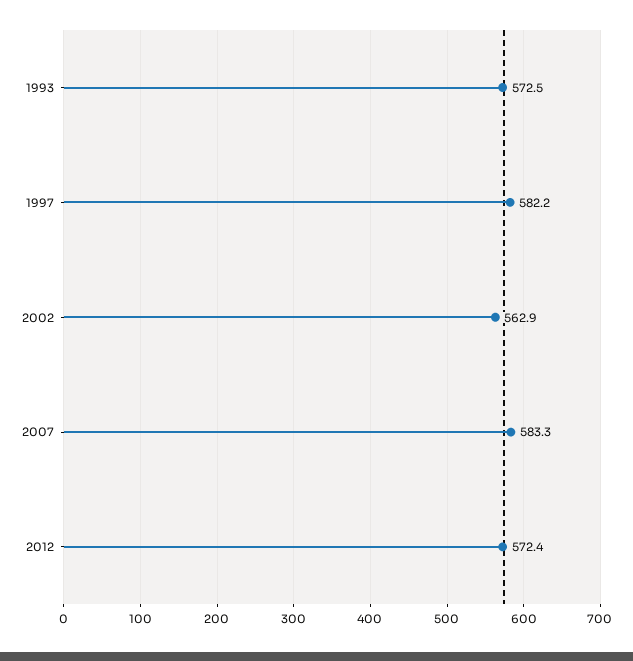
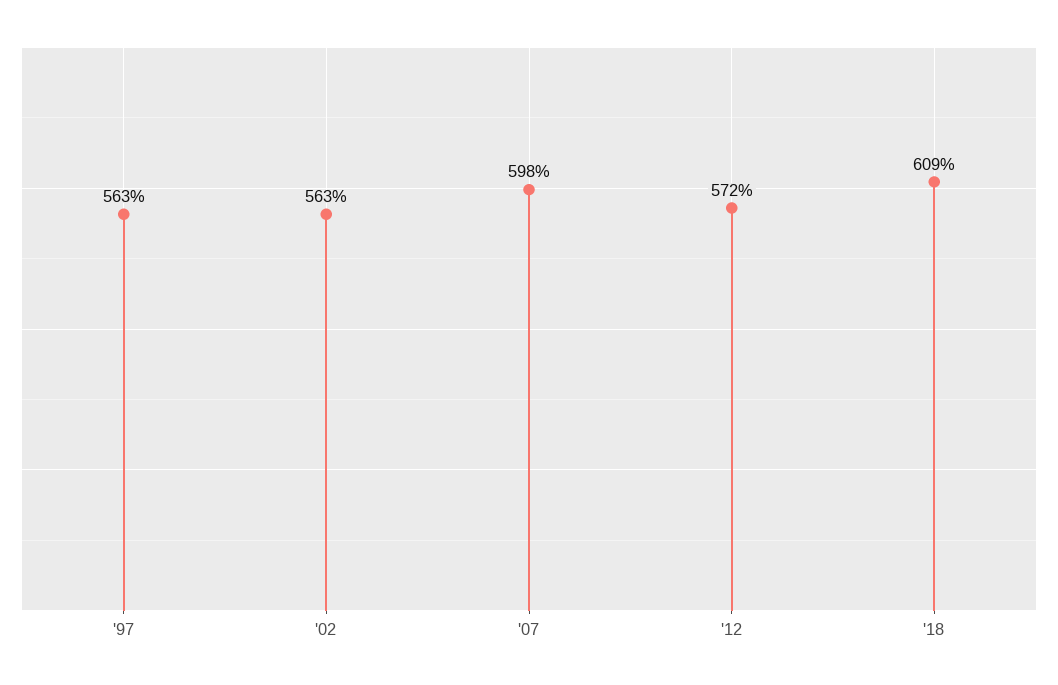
1993: 572.5 -> none
1997: 582.2 -> 563
2007: 583.3 -> 598
'18: none -> 609

